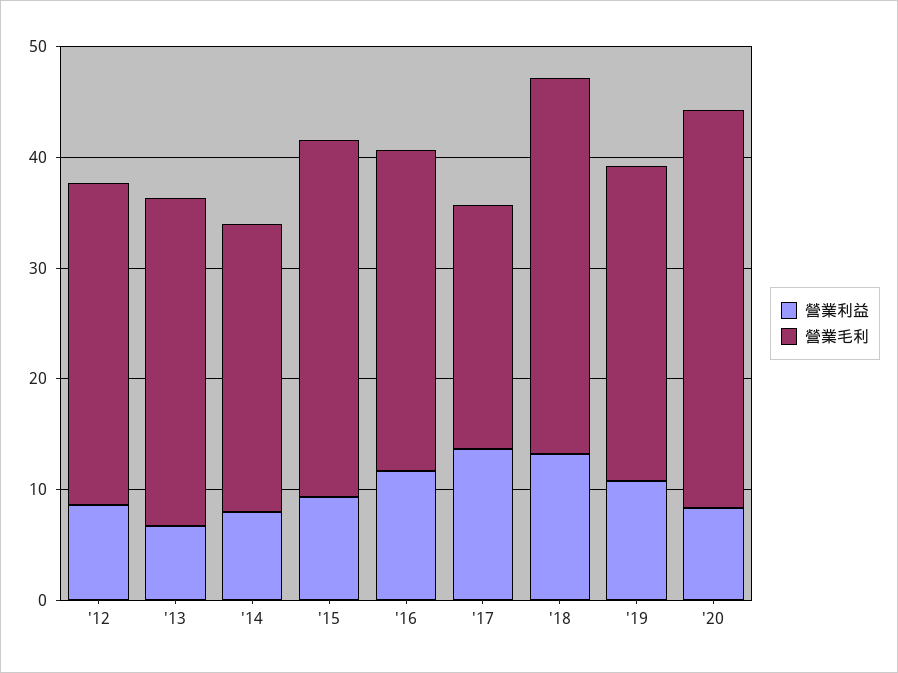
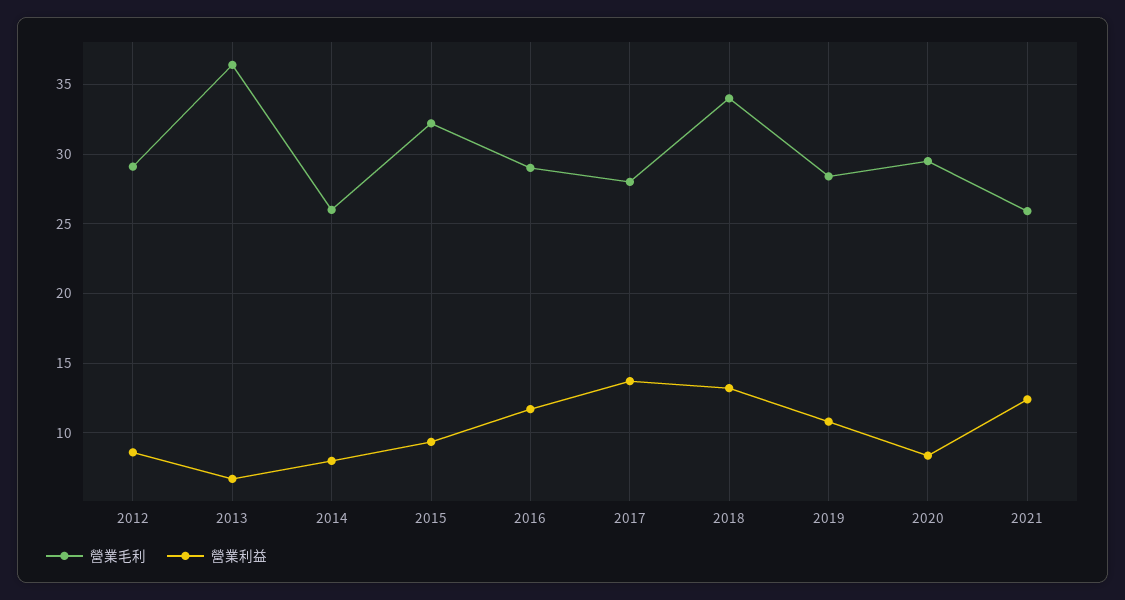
營業毛利, '13: 30 -> 36.5
營業毛利, '17: 22 -> 28
營業毛利, '20: 36 -> 29.5
營業毛利, 2021: none -> 26
營業利益, 2021: none -> 12.5

